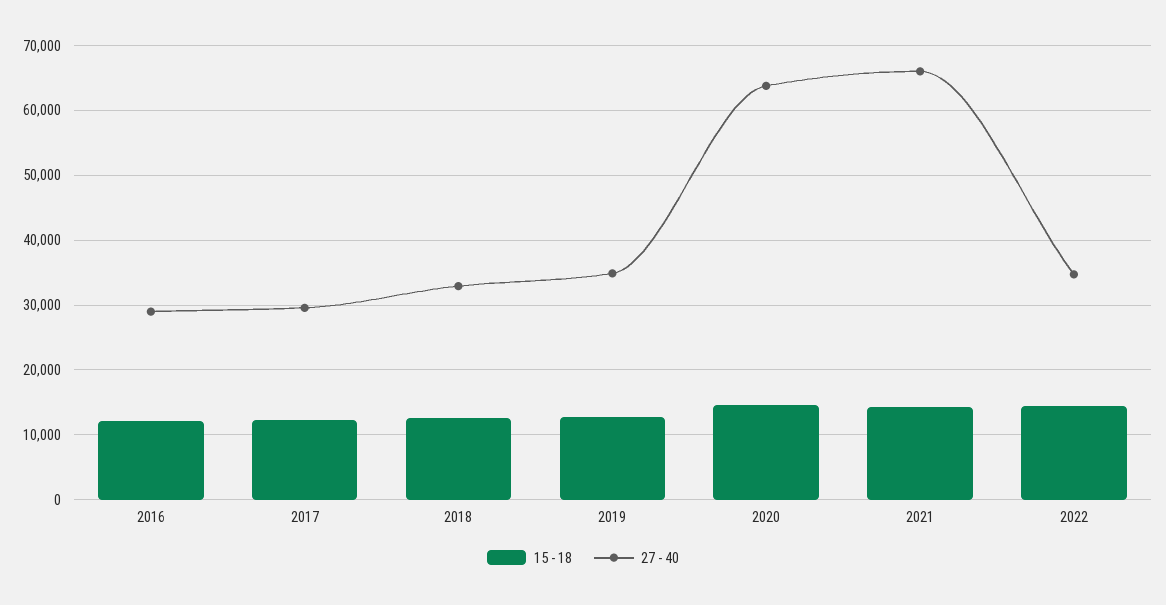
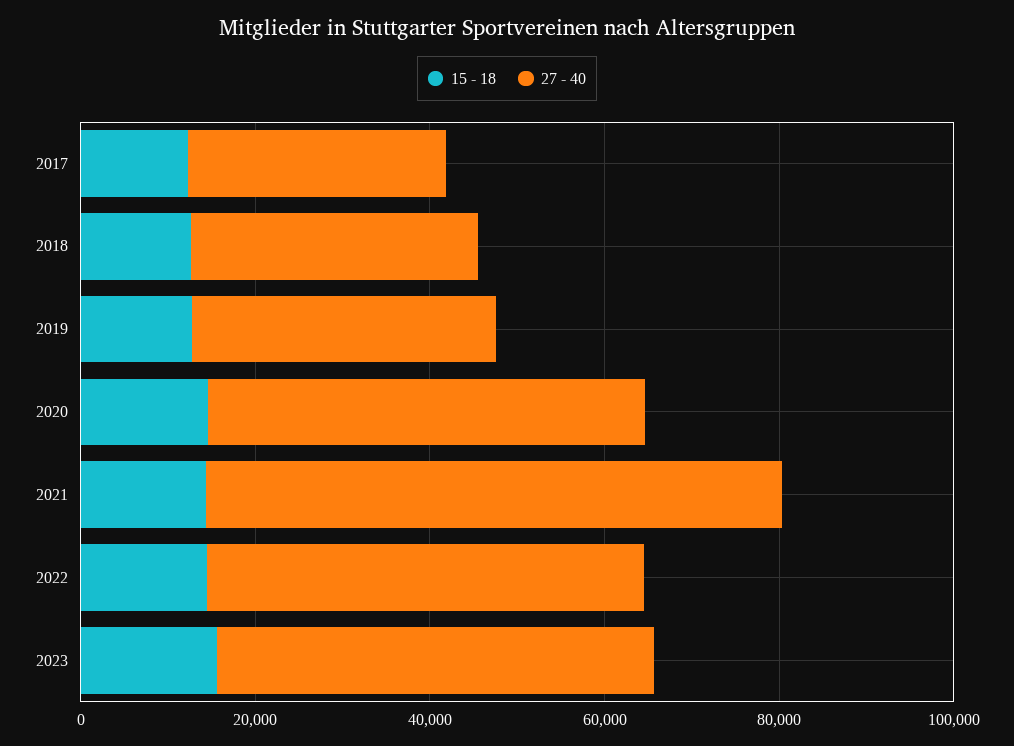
15 - 18, 2016: 12000 -> none
27 - 40, 2016: 29000 -> none
27 - 40, 2020: 64000 -> 50000
27 - 40, 2022: 35000 -> 50000
15 - 18, 2023: none -> 15000
27 - 40, 2023: none -> 50000

